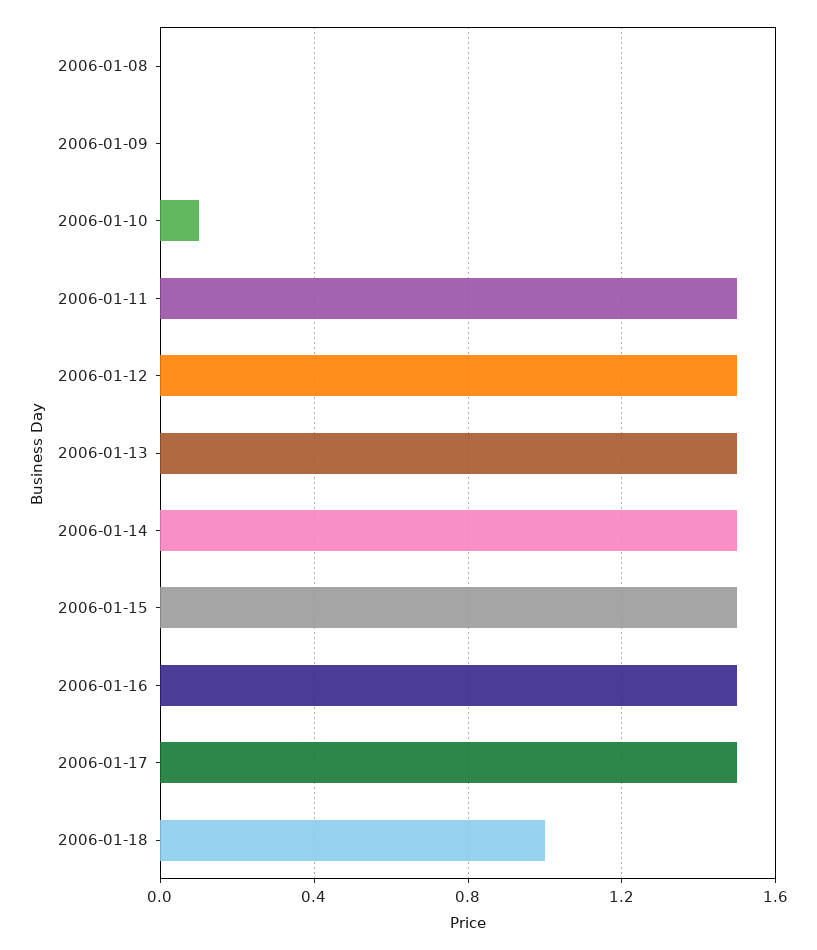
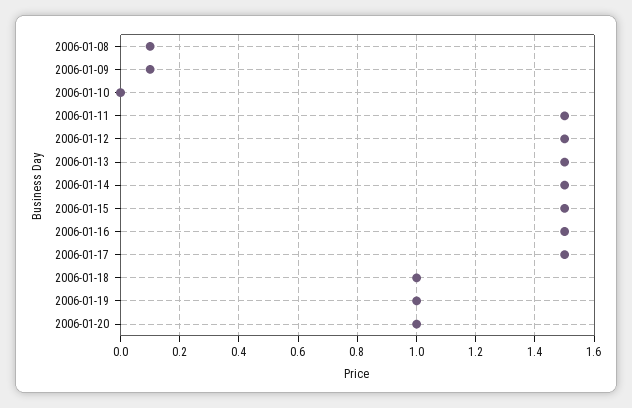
2006-01-08: 0 -> 0.1
2006-01-09: 0 -> 0.1
2006-01-10: 0.1 -> 0
2006-01-19: none -> 1
2006-01-20: none -> 1

